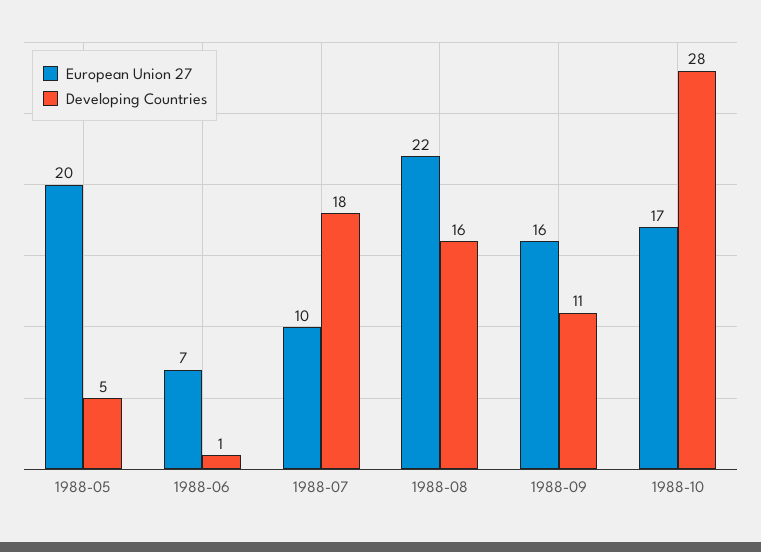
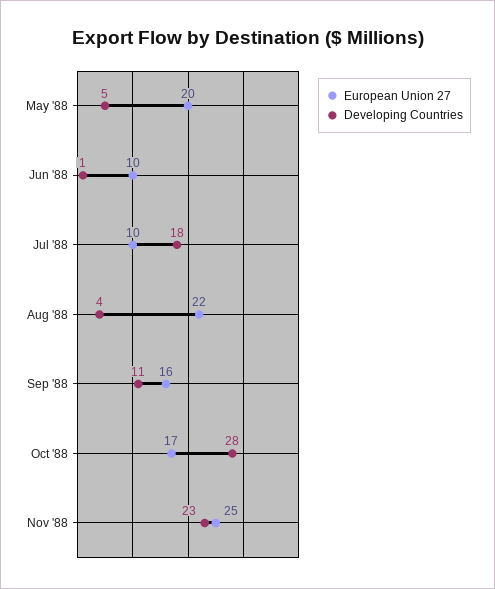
European Union 27, 1988-06: 7 -> 10
Developing Countries, 1988-08: 16 -> 4
European Union 27, Nov '88: none -> 25
Developing Countries, Nov '88: none -> 23

